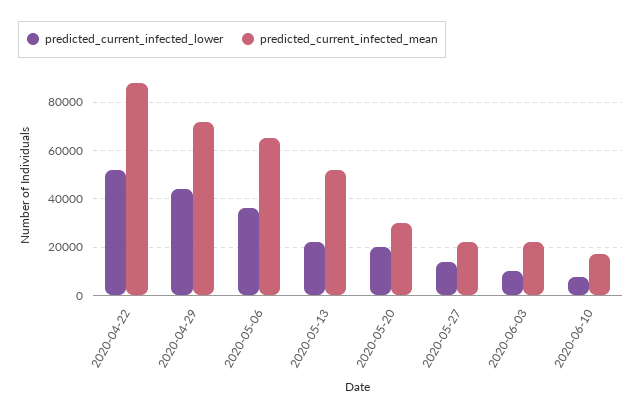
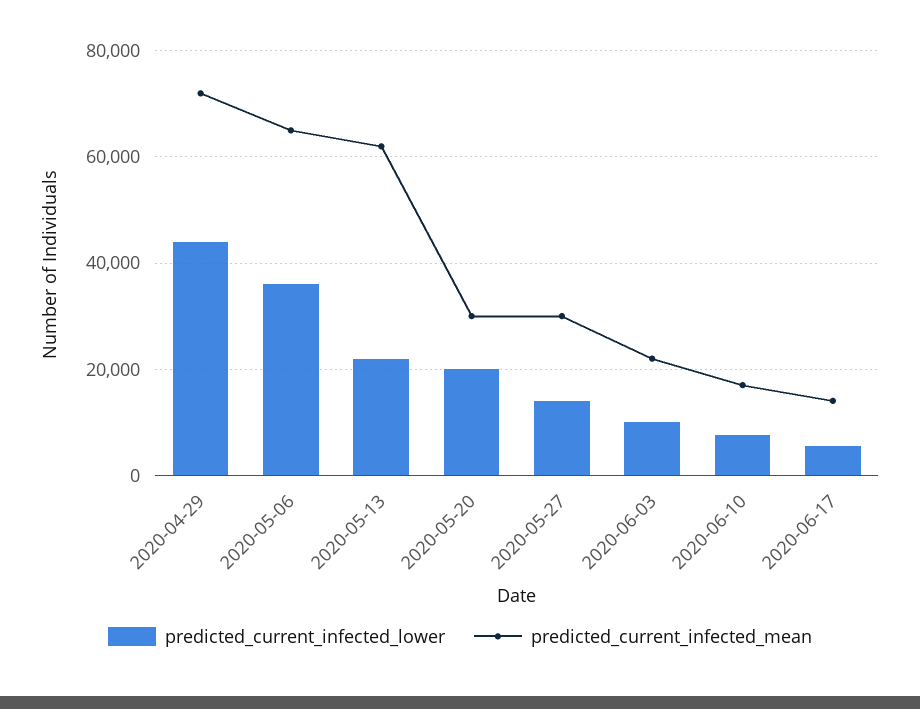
predicted_current_infected_lower, 2020-04-22: 52500 -> none
predicted_current_infected_mean, 2020-04-22: 87500 -> none
predicted_current_infected_mean, 2020-05-13: 52500 -> 62000
predicted_current_infected_mean, 2020-05-27: 22500 -> 30000
predicted_current_infected_lower, 2020-06-17: none -> 6000
predicted_current_infected_mean, 2020-06-17: none -> 14000

